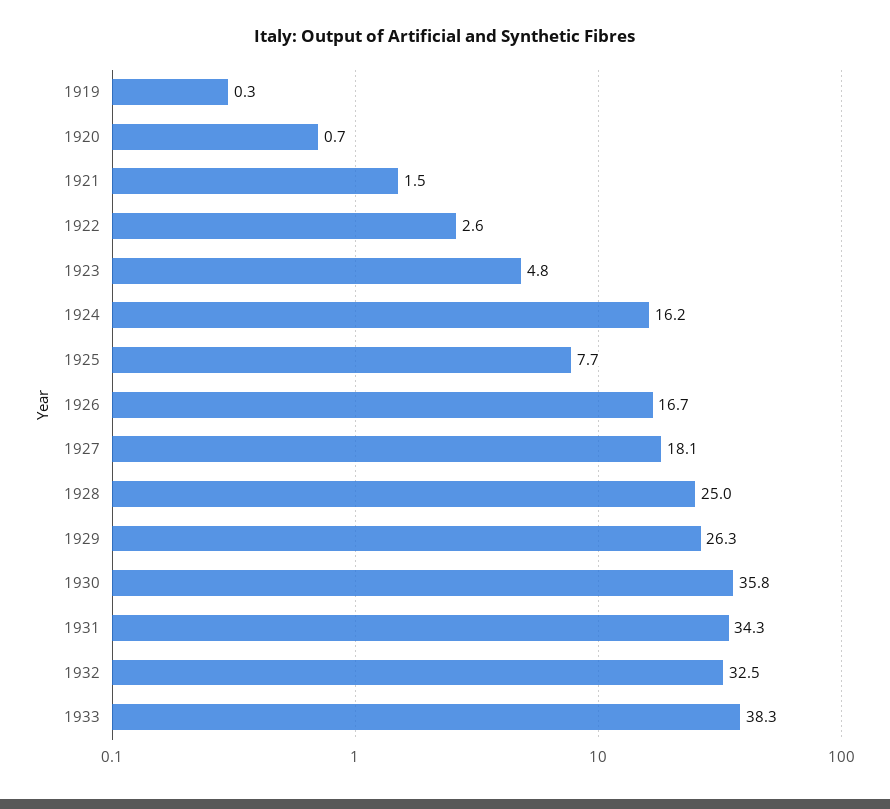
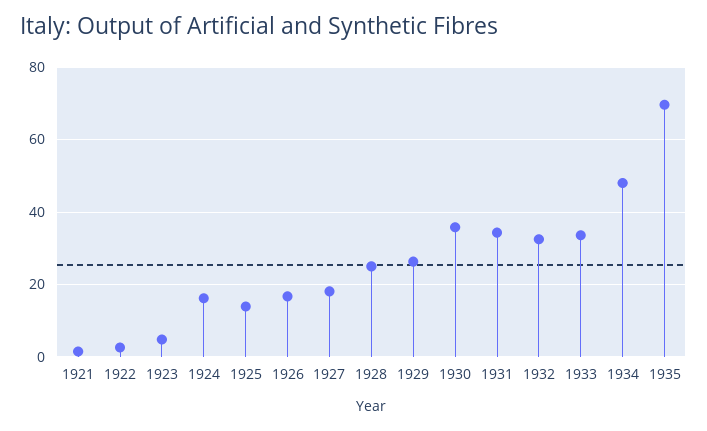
1919: 0.3 -> none
1920: 0.7 -> none
1925: 7.7 -> 14
1933: 38.3 -> 34
1934: none -> 48
1935: none -> 70

